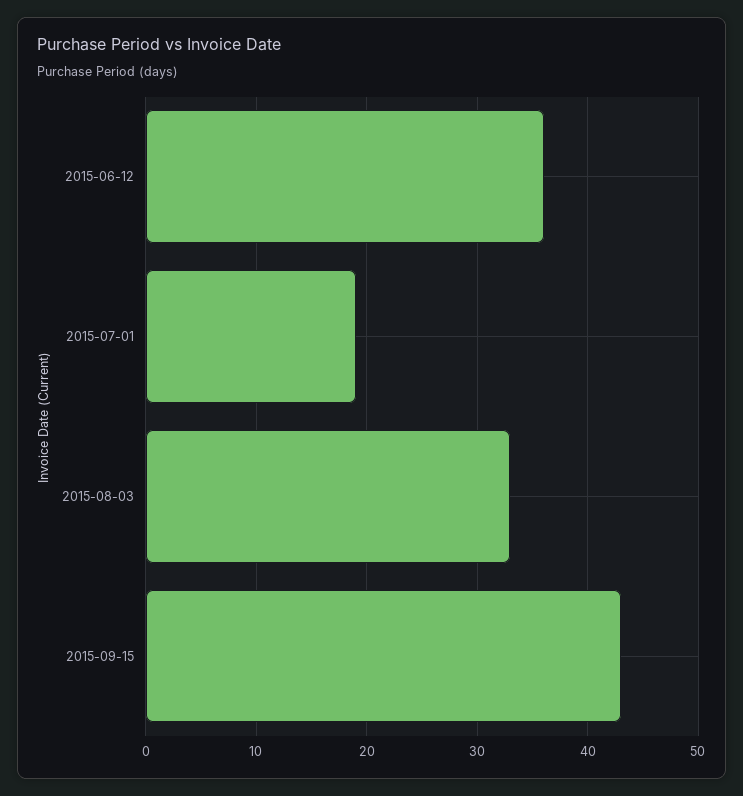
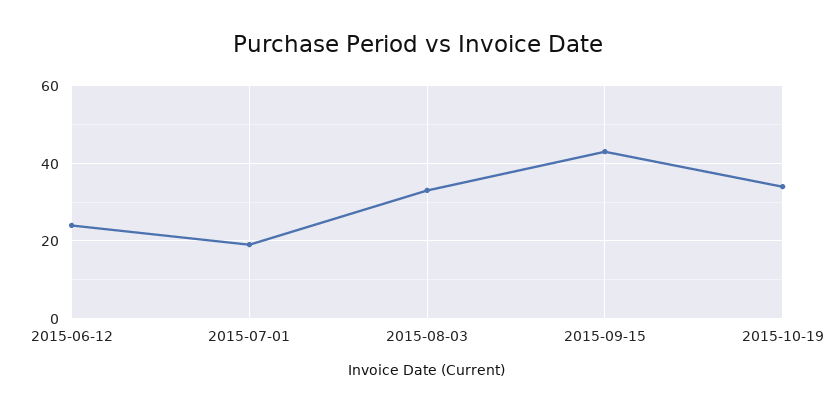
2015-06-12: 36 -> 25
2015-10-19: none -> 35

